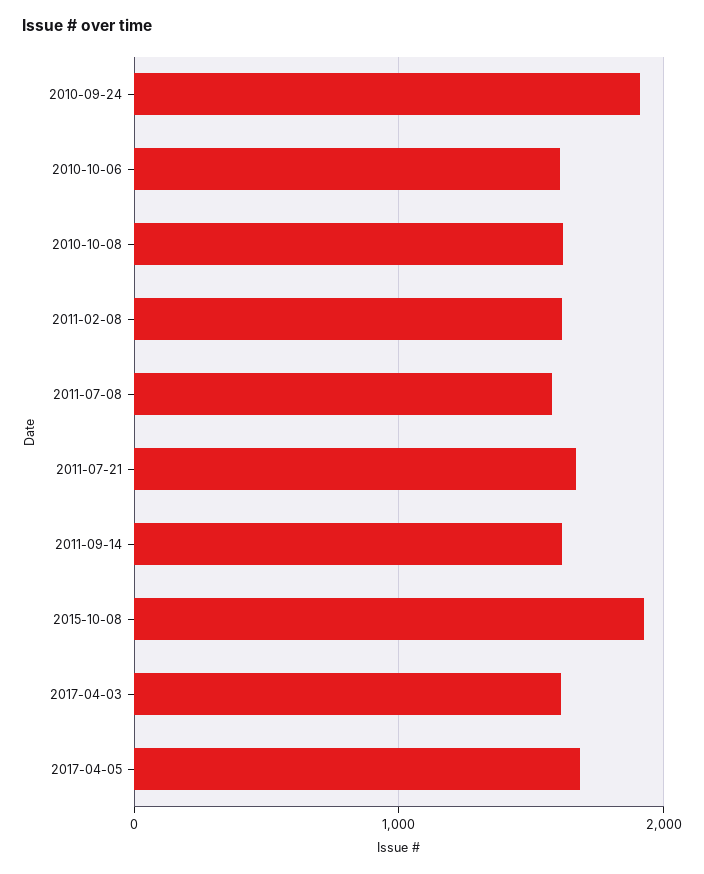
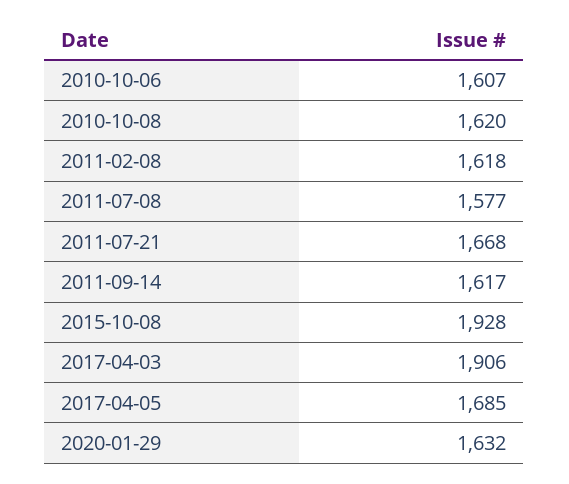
2010-09-24: 1900 -> none
2017-04-03: 1600 -> 1906
2020-01-29: none -> 1632

